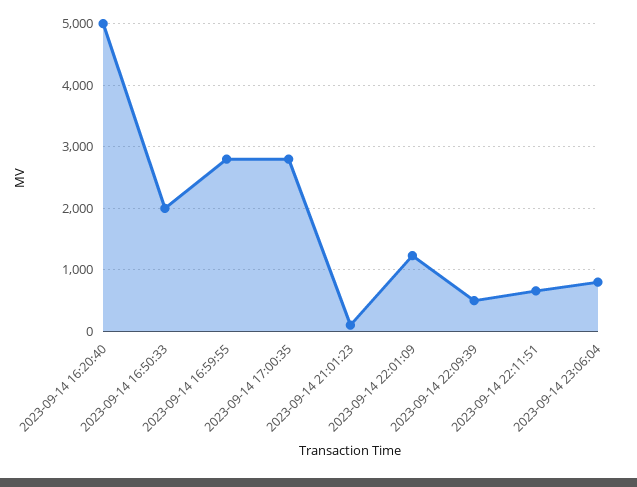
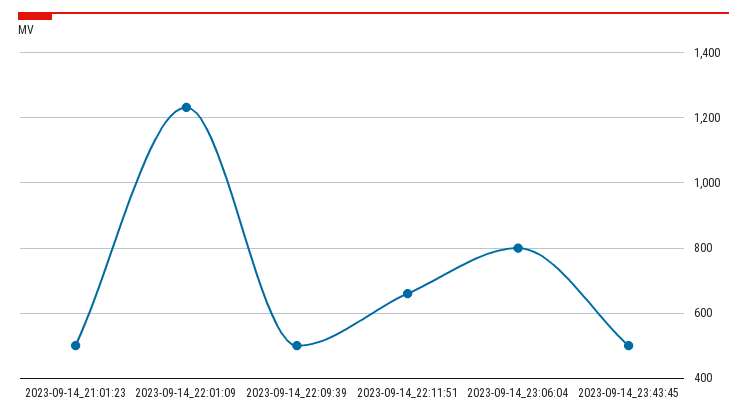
2023-09-14 16:20:40: 5000 -> none
2023-09-14 16:50:33: 2000 -> none
2023-09-14 16:59:55: 2800 -> none
2023-09-14 17:00:35: 2800 -> none
2023-09-14 21:01:23: 100 -> 500
2023-09-14_23:43:45: none -> 500

